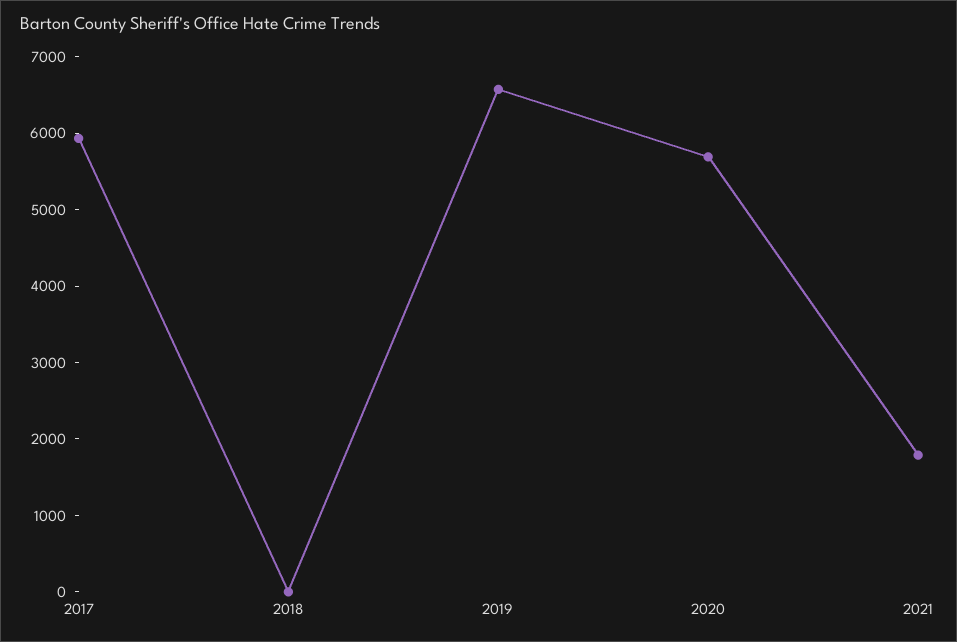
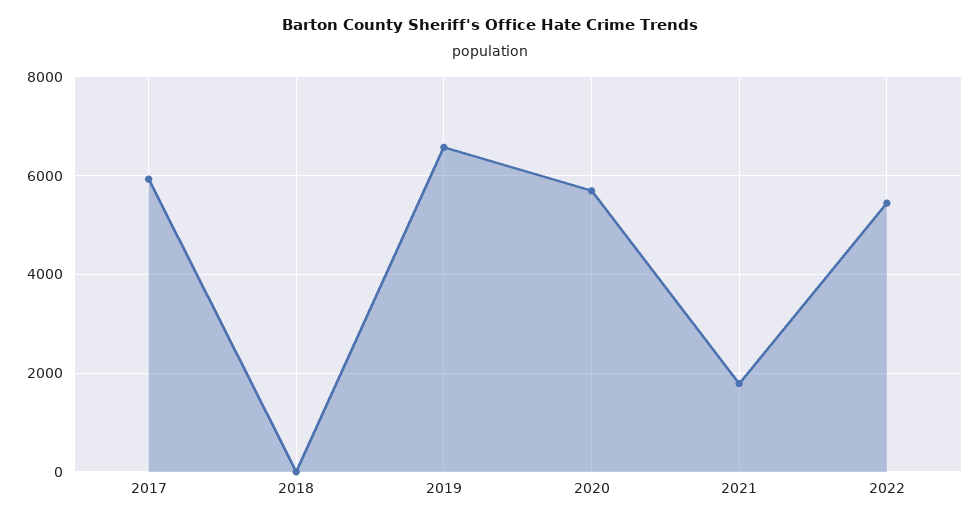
2022: none -> 5400

